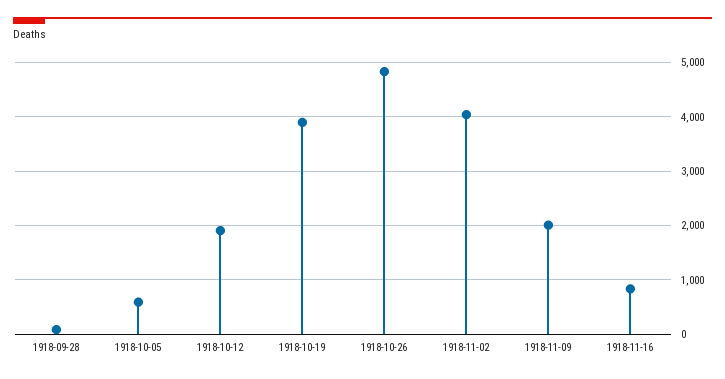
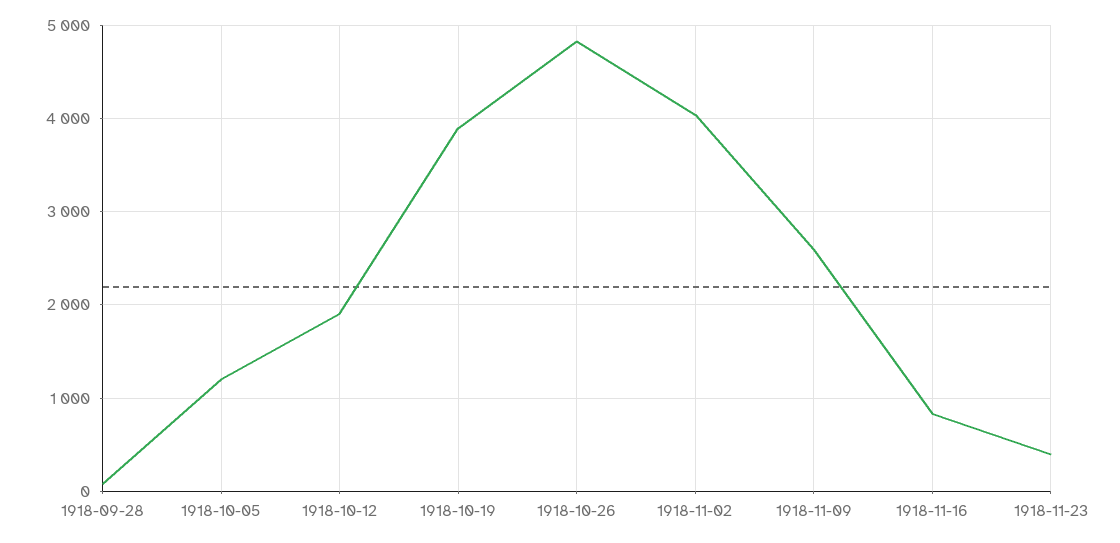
1918-10-05: 600 -> 1200
1918-11-09: 2000 -> 2600
1918-11-23: none -> 400

